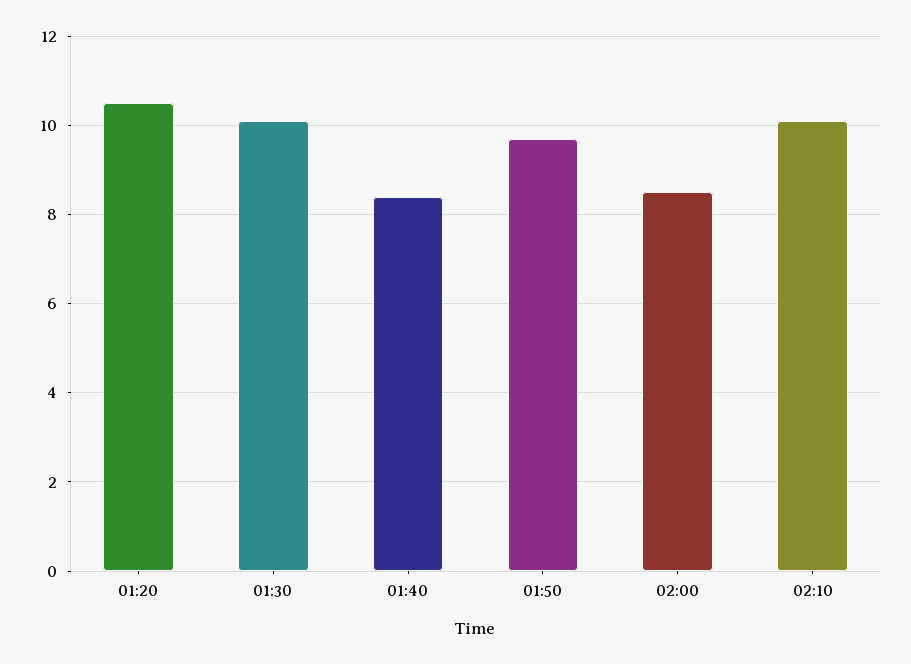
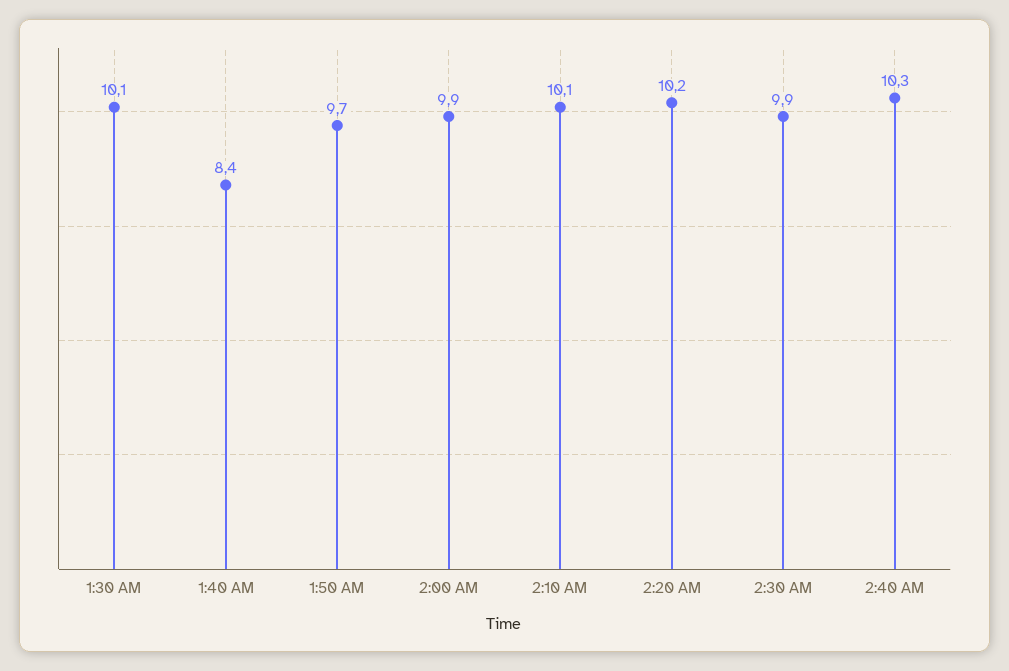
01:20: 10.5 -> none
02:00: 8.5 -> 9.9
2:20 AM: none -> 10.2
2:30 AM: none -> 9.9
2:40 AM: none -> 10.3

